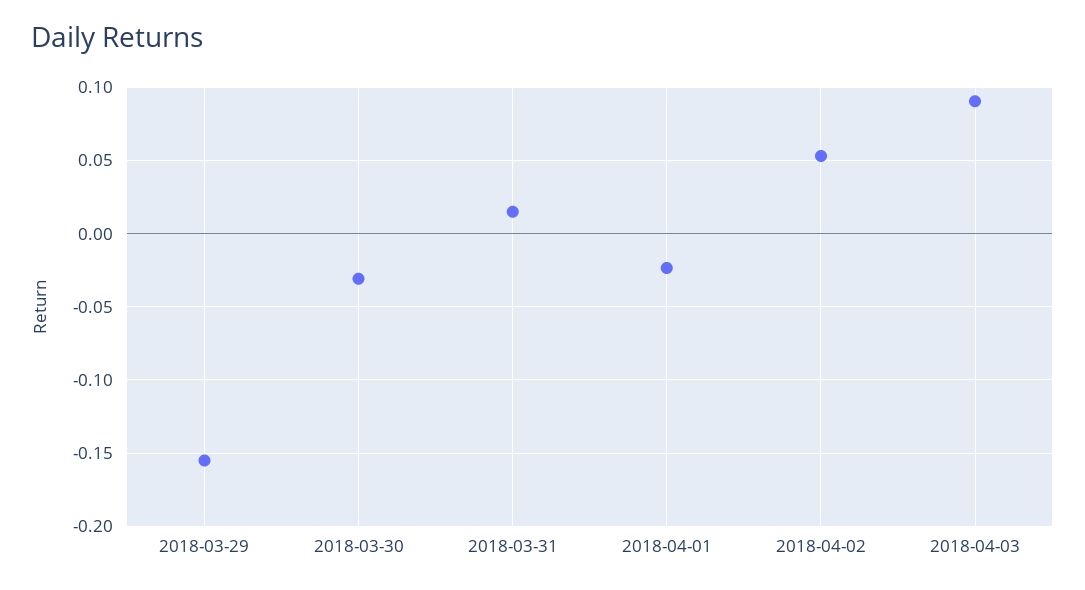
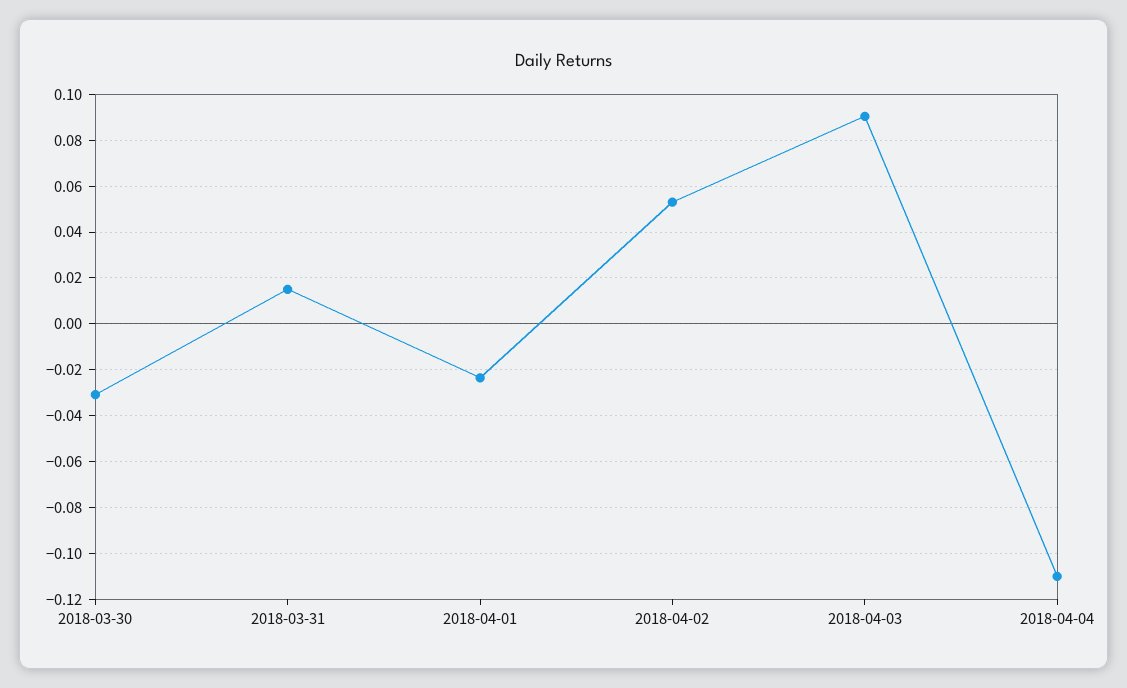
2018-03-29: -0.155 -> none
2018-04-04: none -> -0.11

